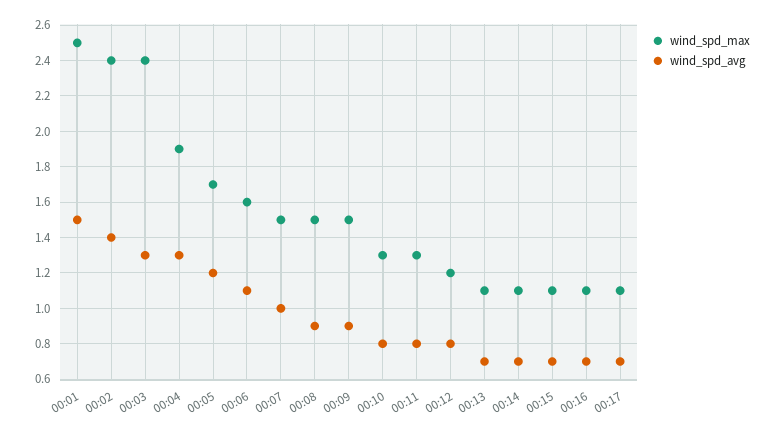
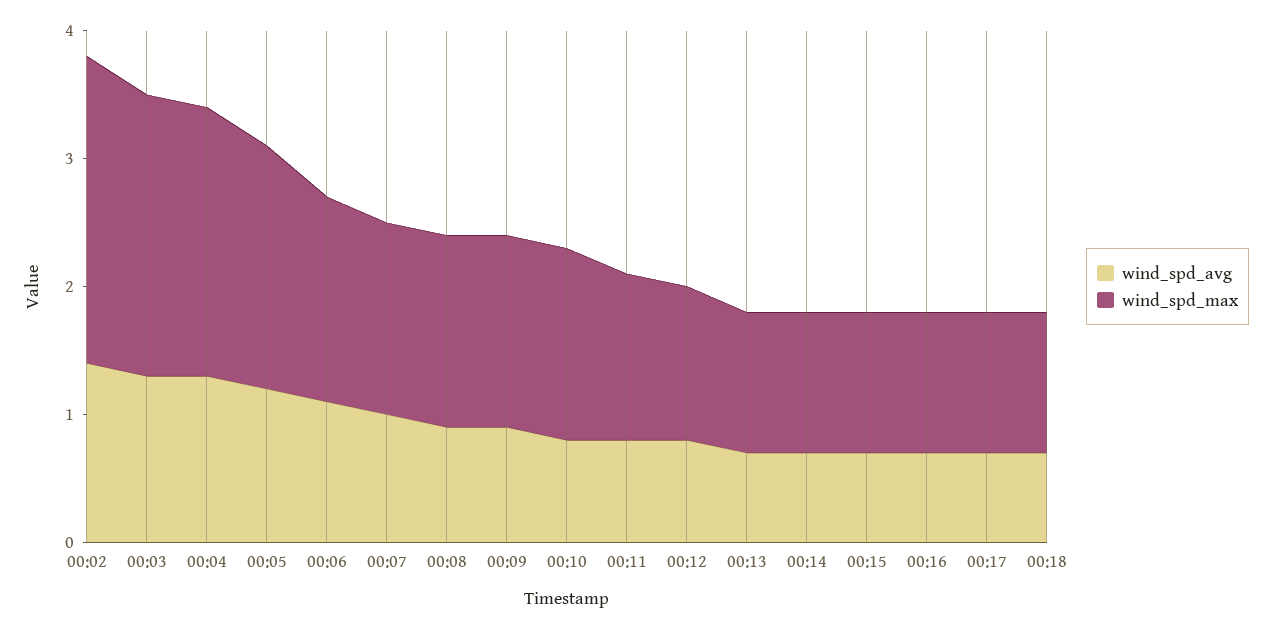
wind_spd_max, 00:01: 2.5 -> none
wind_spd_avg, 00:01: 1.5 -> none
wind_spd_max, 00:03: 2.4 -> 2.2
wind_spd_max, 00:04: 1.9 -> 2.1
wind_spd_max, 00:05: 1.7 -> 1.9
wind_spd_max, 00:10: 1.3 -> 1.5
wind_spd_avg, 00:18: none -> 0.7
wind_spd_max, 00:18: none -> 1.1

